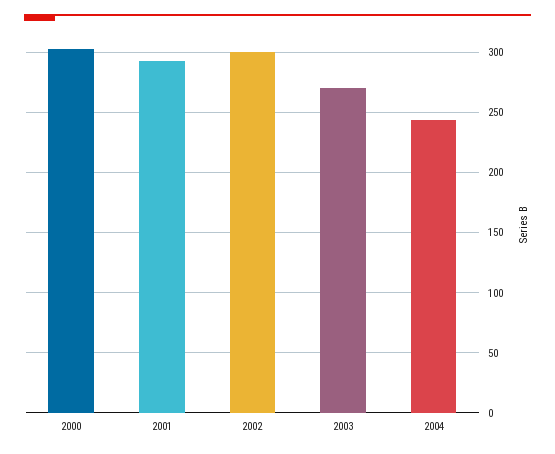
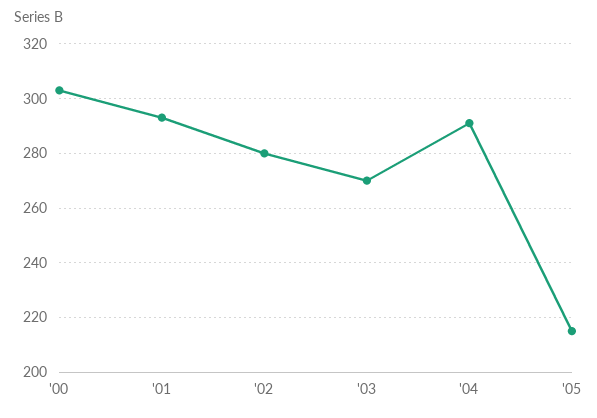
2002: 300 -> 280
2004: 245 -> 290
'05: none -> 215

